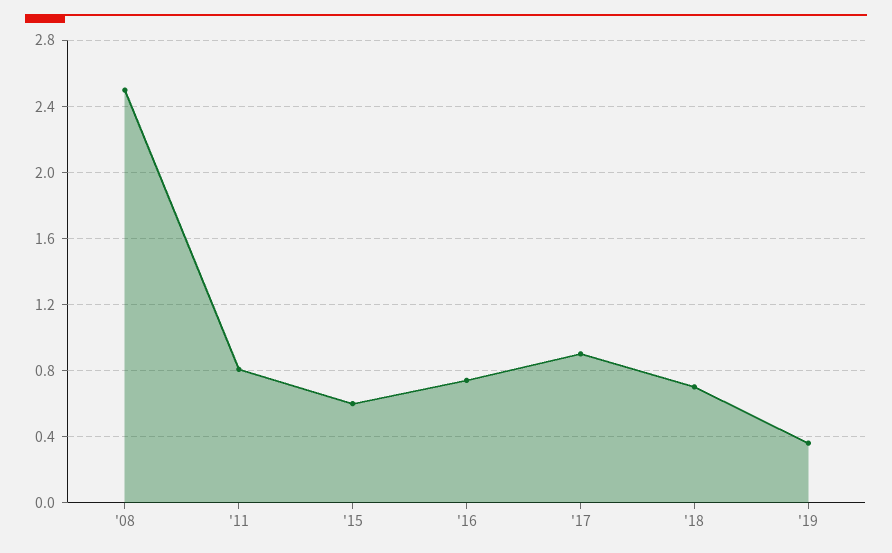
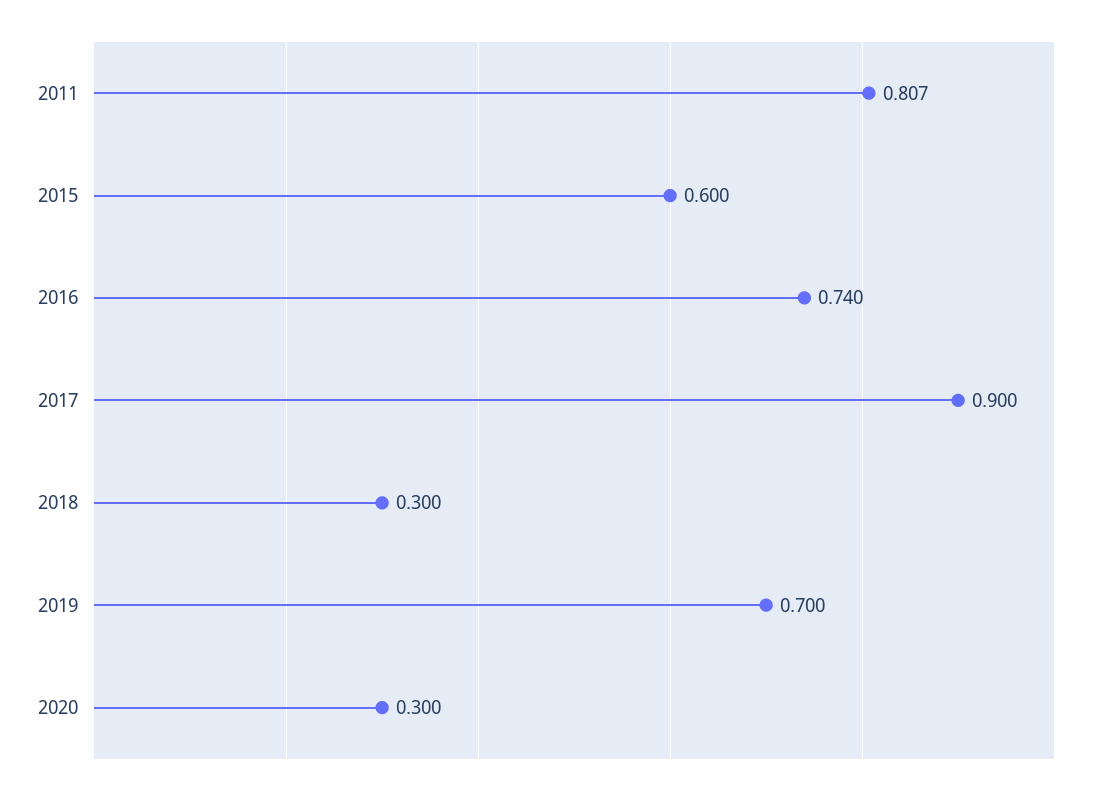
'08: 2.5 -> none
'18: 0.7 -> 0.3
'19: 0.35 -> 0.7
2020: none -> 0.3

